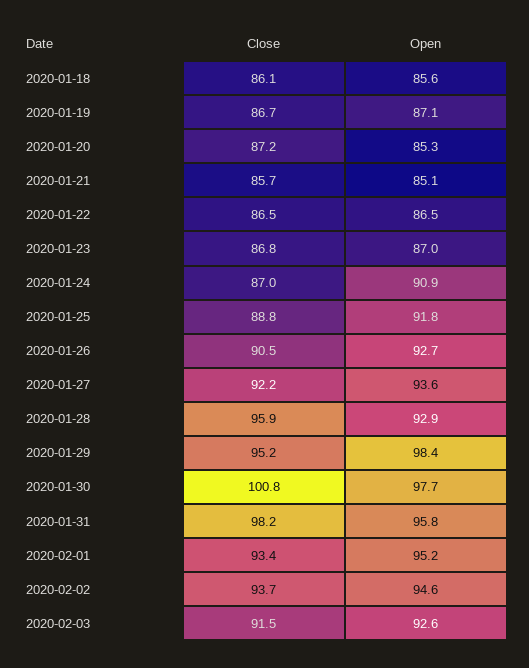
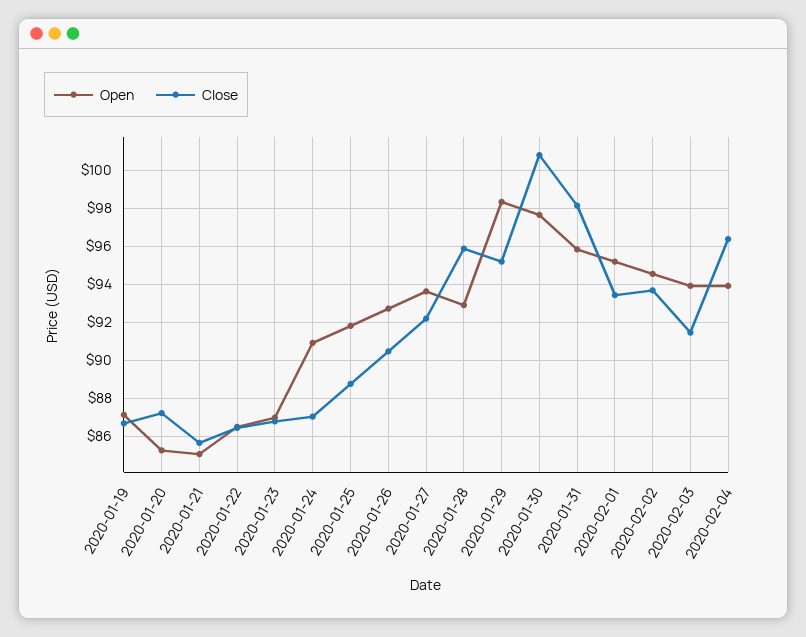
Close, 2020-01-18: 86.1 -> none
Open, 2020-01-18: 85.6 -> none
Open, 2020-02-03: 92.6 -> 94
Open, 2020-02-04: none -> 94
Close, 2020-02-04: none -> 96.5

